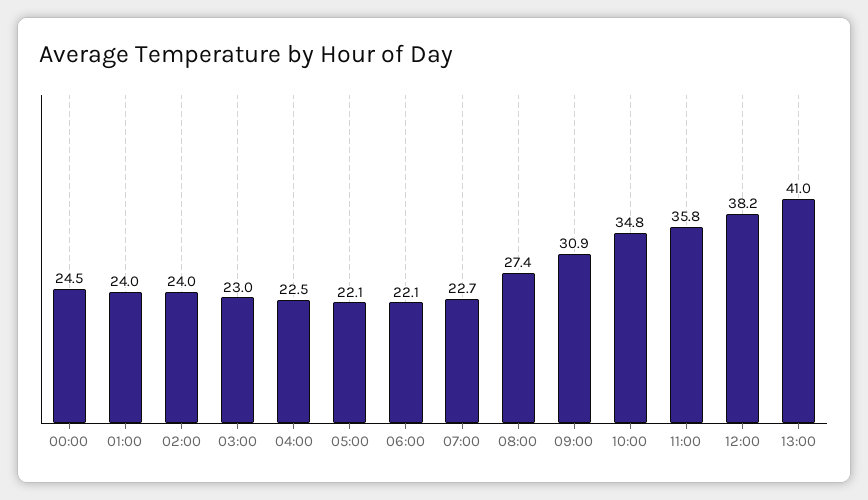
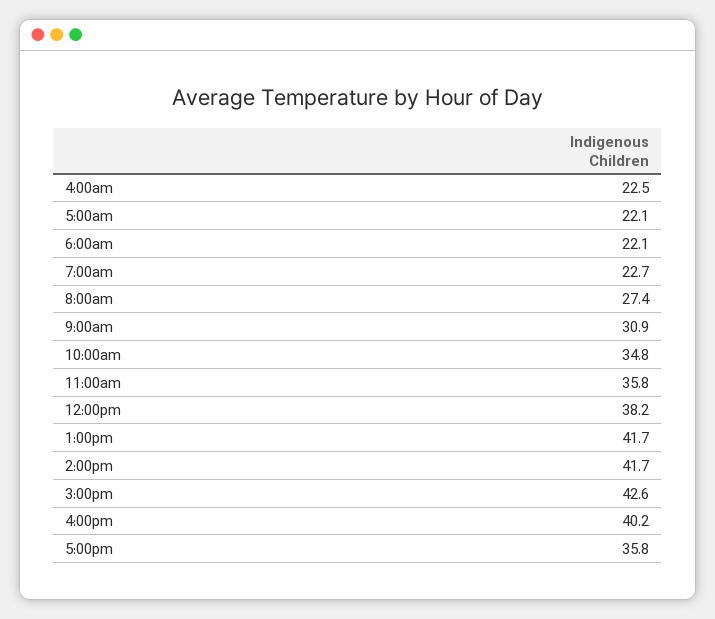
00:00: 24.5 -> none
01:00: 24 -> none
02:00: 24 -> none
03:00: 23 -> none
13:00: 41 -> 41.7
2:00pm: none -> 41.7
3:00pm: none -> 42.6
4:00pm: none -> 40.2
5:00pm: none -> 35.8

